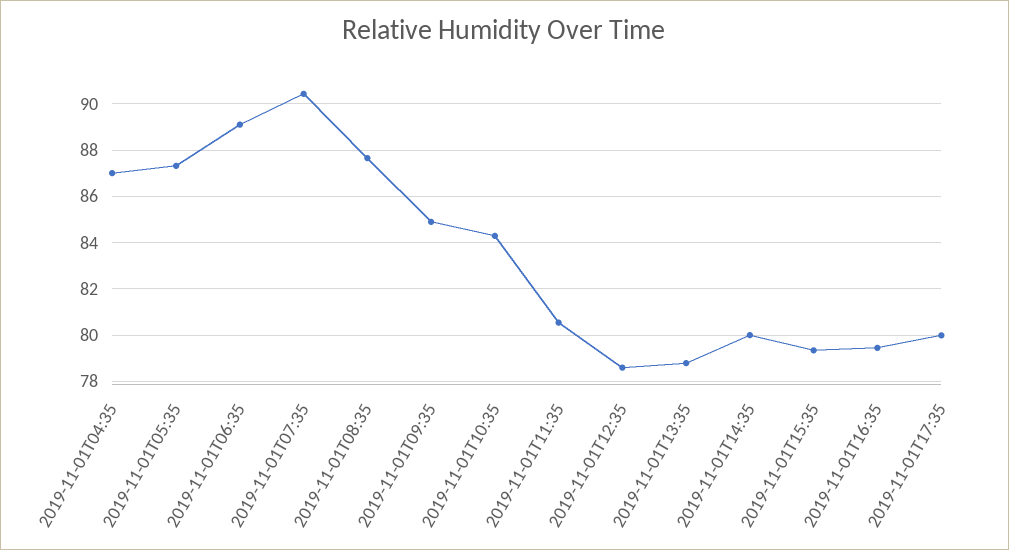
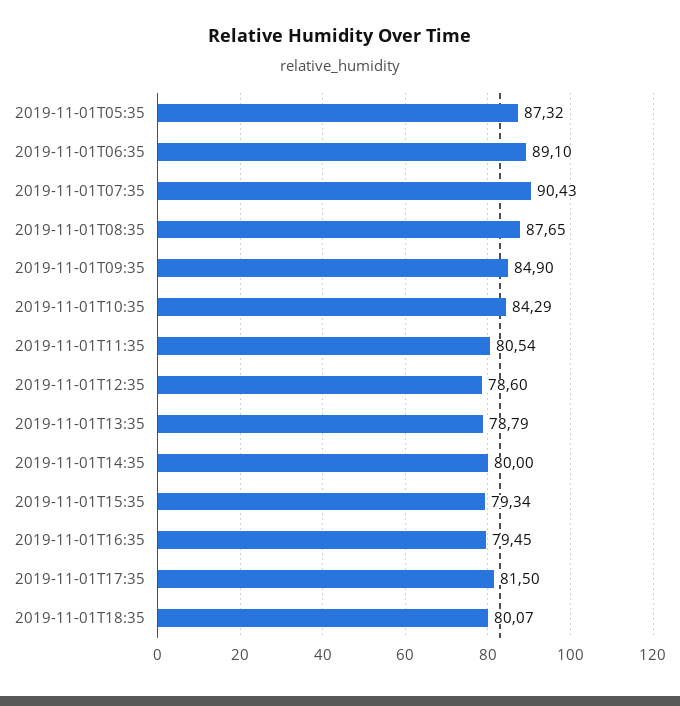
2019-11-01T04:35: 87 -> none
2019-11-01T17:35: 80 -> 81.5
2019-11-01T18:35: none -> 80.07

